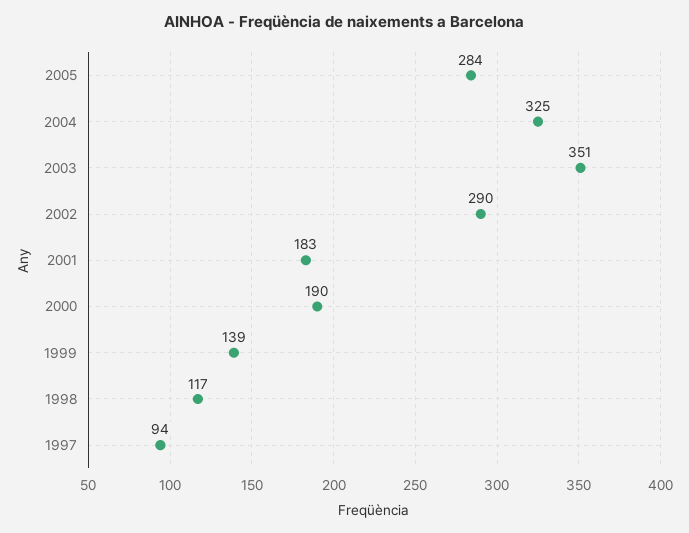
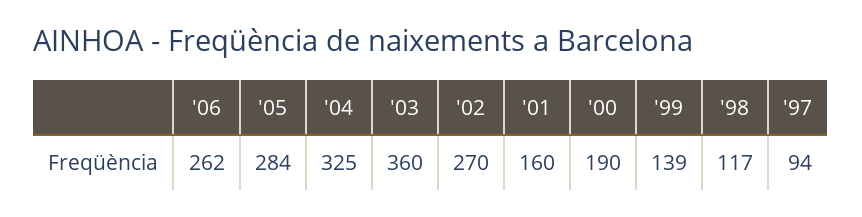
2003: 351 -> 360
2002: 290 -> 270
2001: 183 -> 160
'06: none -> 262

